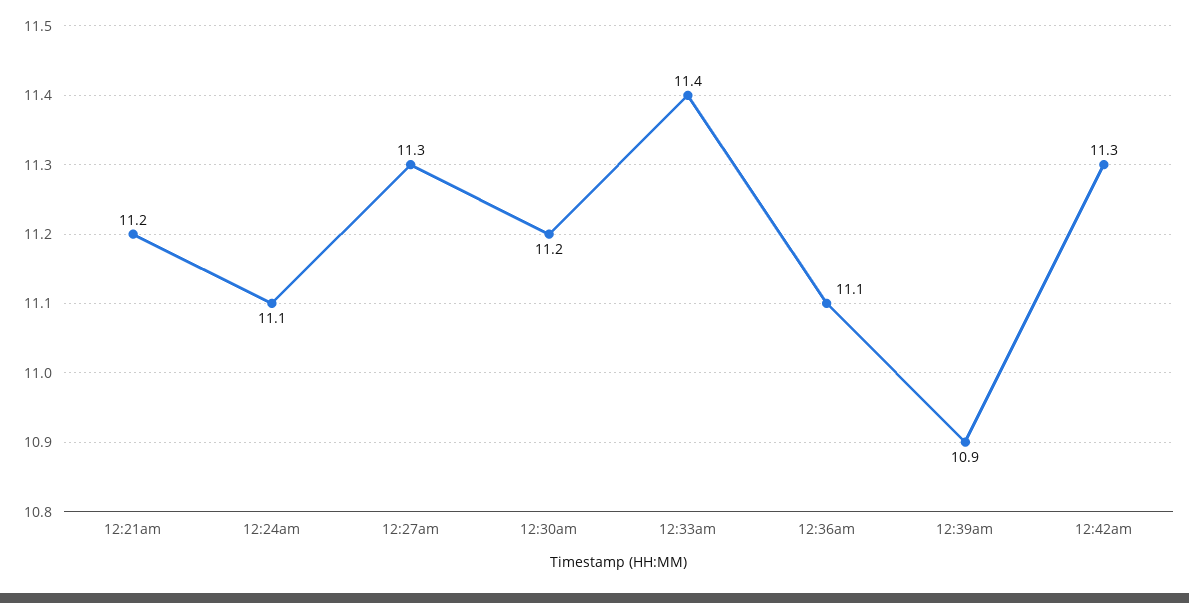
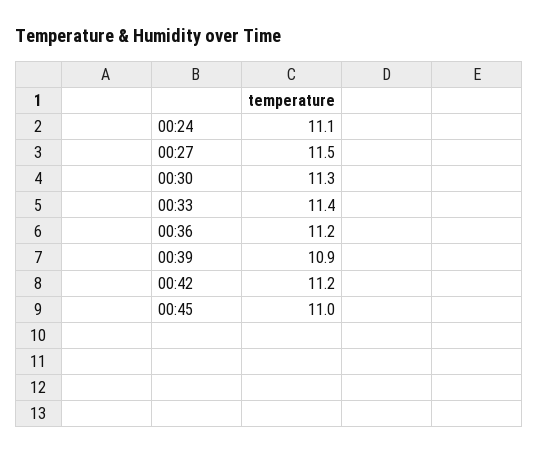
12:21am: 11.2 -> none
12:27am: 11.3 -> 11.5
12:30am: 11.2 -> 11.3
12:36am: 11.1 -> 11.2
12:42am: 11.3 -> 11.2
00:45: none -> 11

